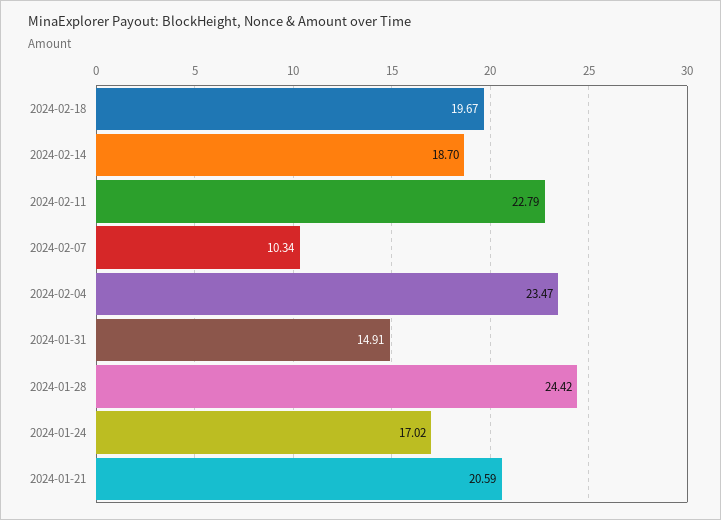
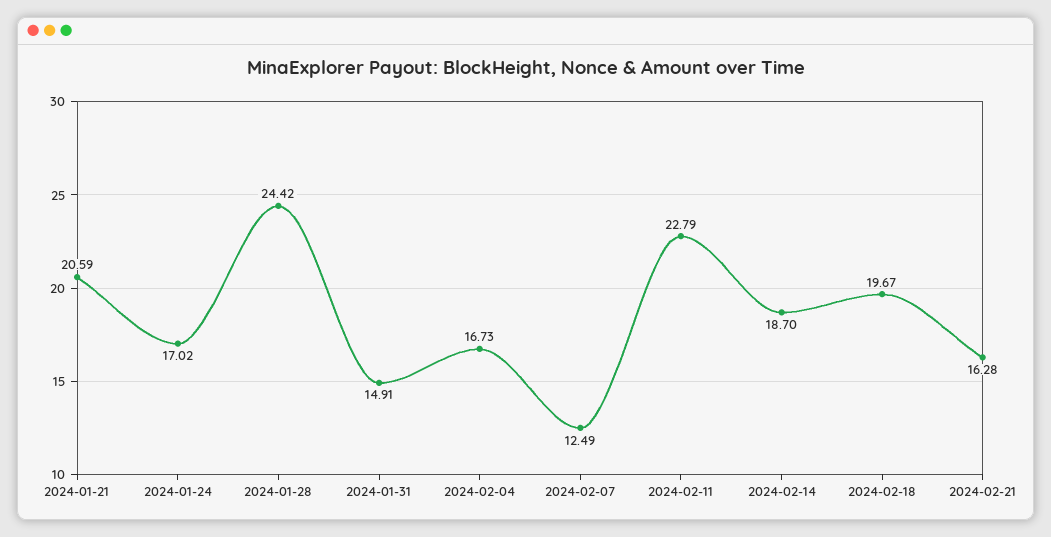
2024-02-07: 10.34 -> 12.49
2024-02-04: 23.47 -> 16.73
2024-02-21: none -> 16.28

